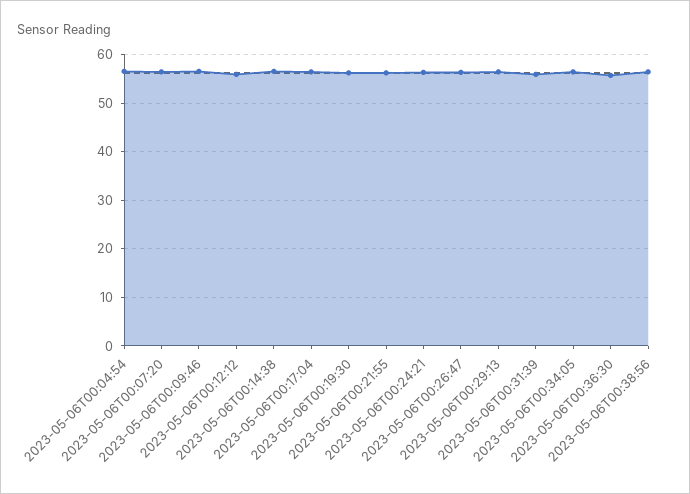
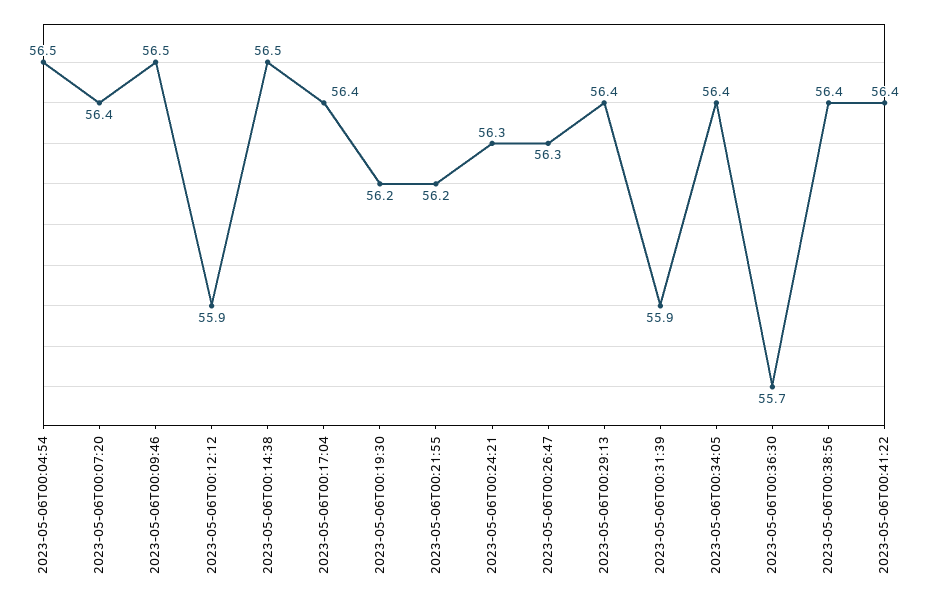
2023-05-06T00:41:22: none -> 56.4

